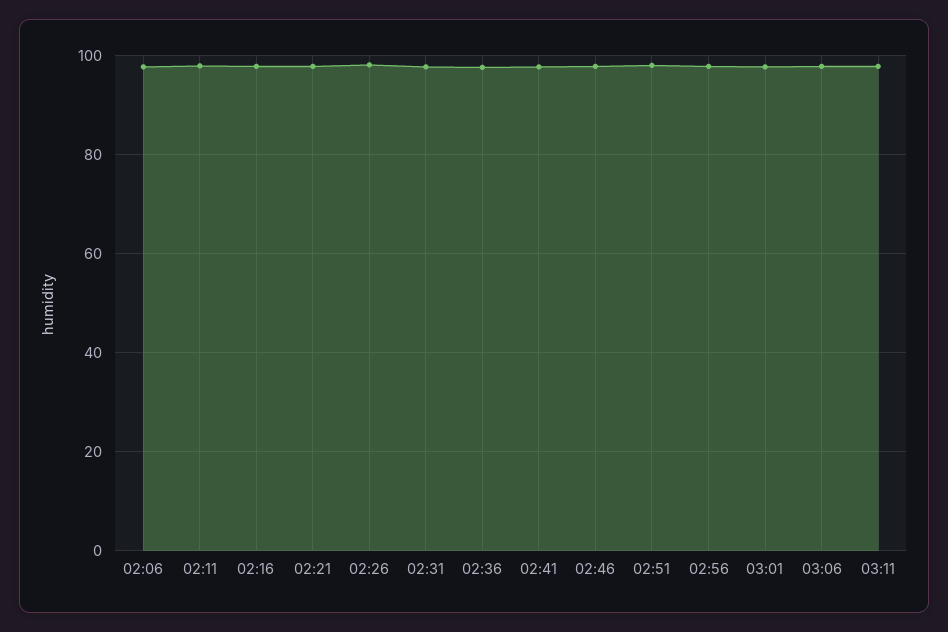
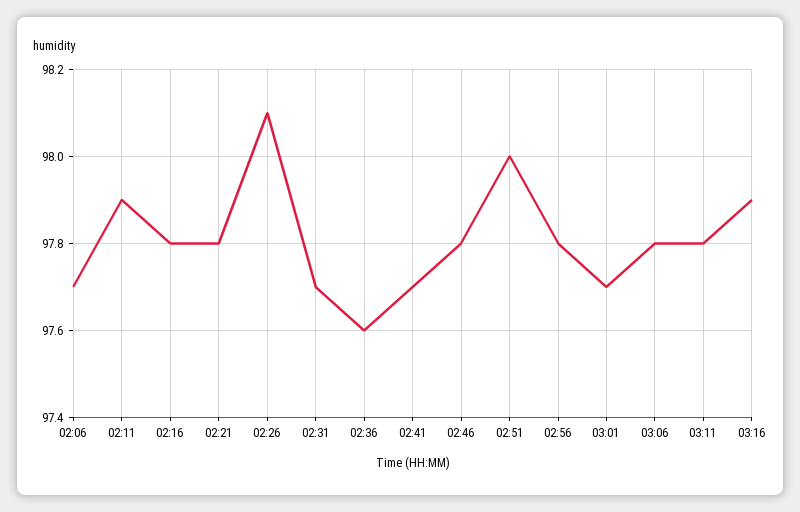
03:16: none -> 97.9

